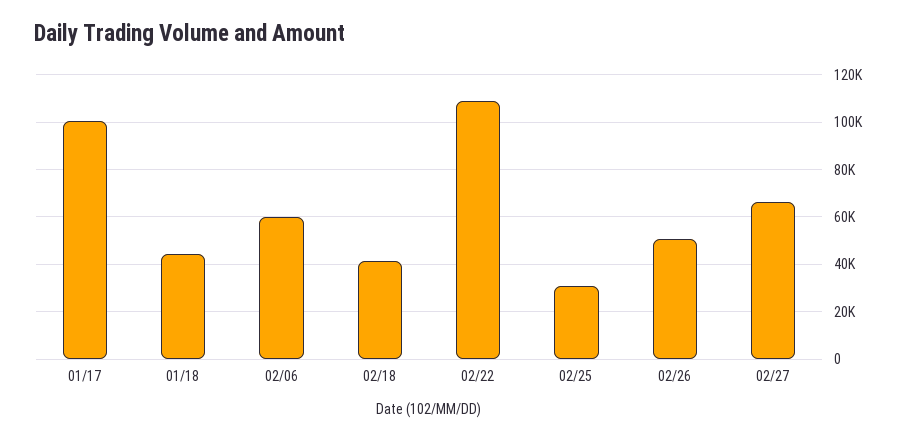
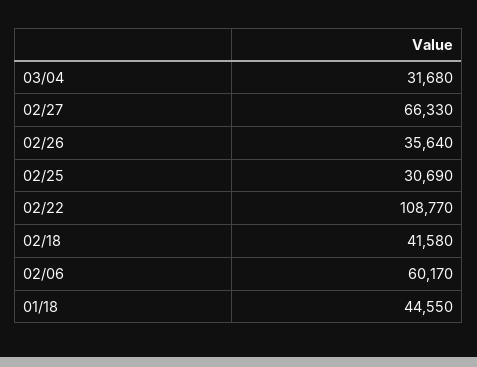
01/17: 100000 -> none
02/26: 50000 -> 35640
03/04: none -> 31680

